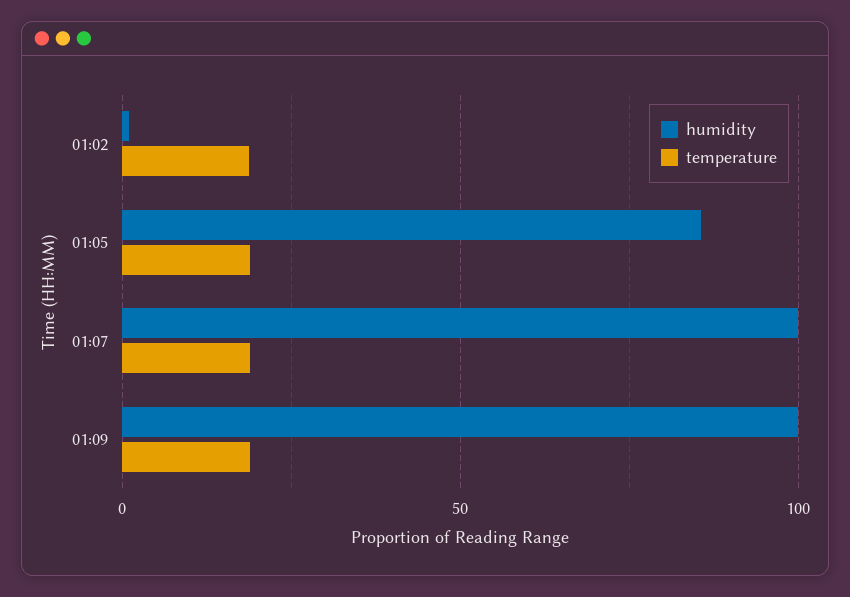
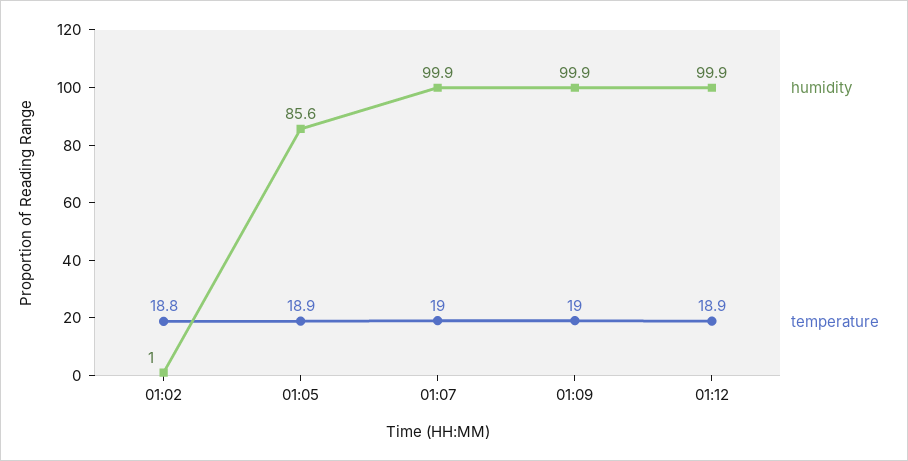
humidity, 01:12: none -> 99.9
temperature, 01:12: none -> 18.9

